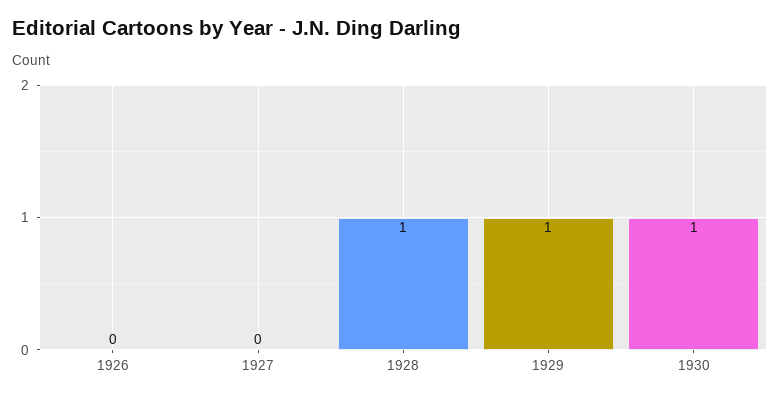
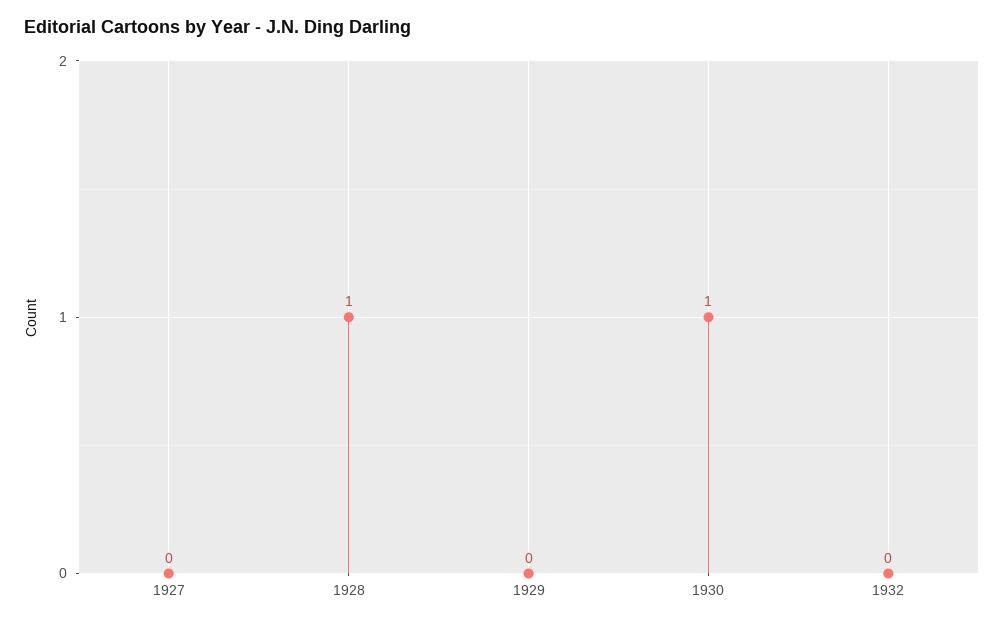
1926: 0 -> none
1929: 1 -> 0
1932: none -> 0

